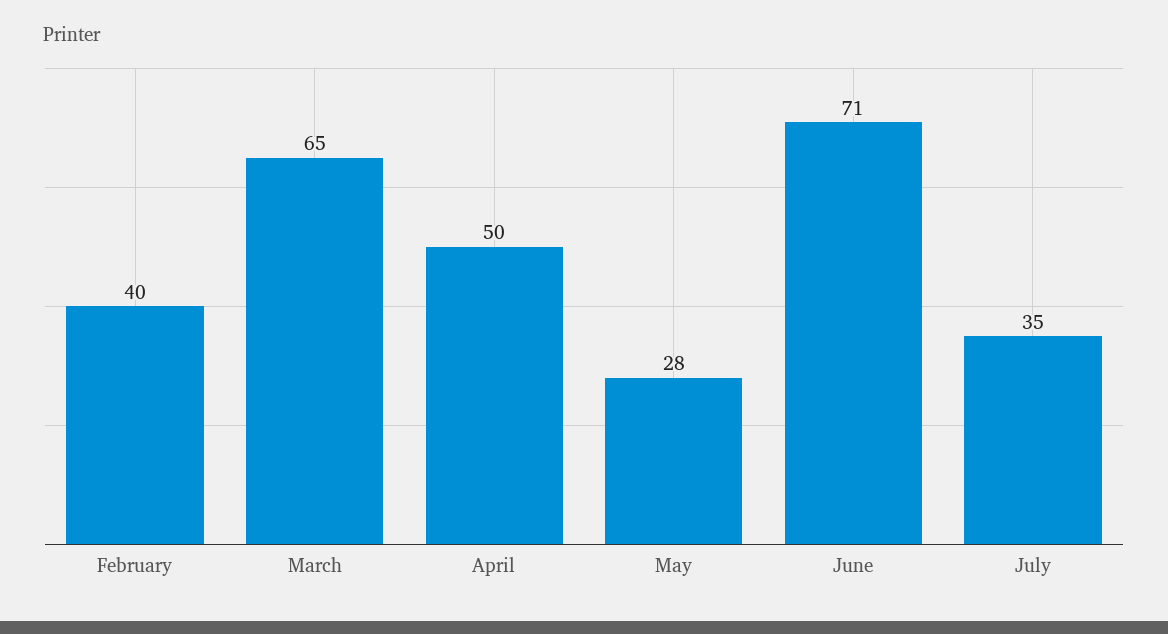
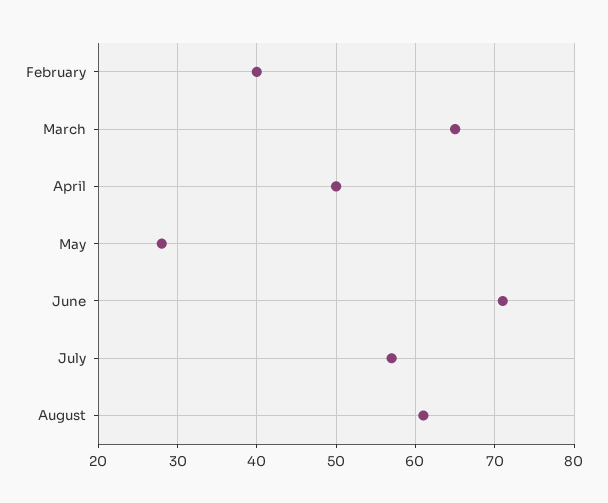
July: 35 -> 57
August: none -> 61

